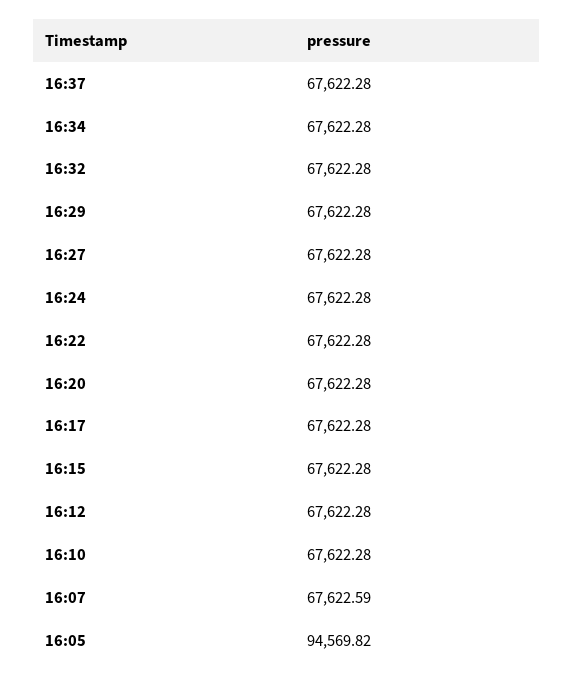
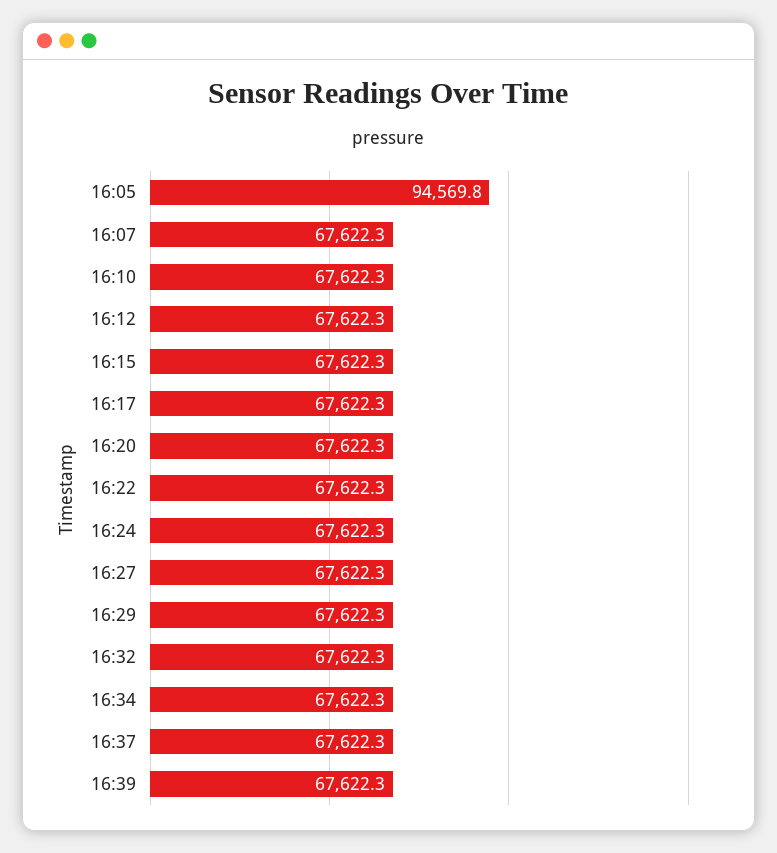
16:07: 67622.59 -> 67622.3
16:39: none -> 67622.3

